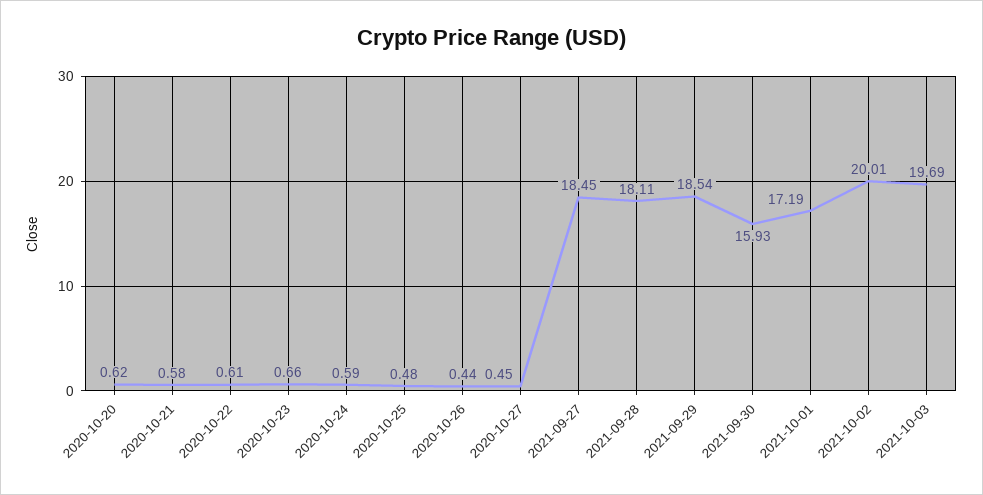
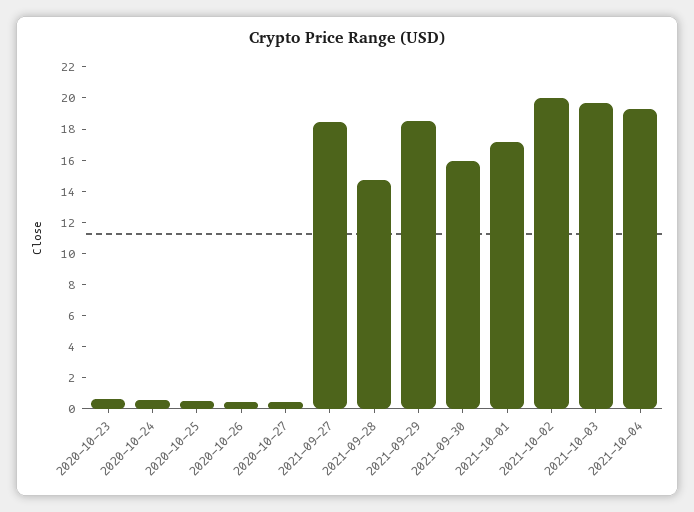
2020-10-20: 0.62 -> none
2020-10-21: 0.58 -> none
2020-10-22: 0.61 -> none
2021-09-28: 18.11 -> 15
2021-10-04: none -> 19

